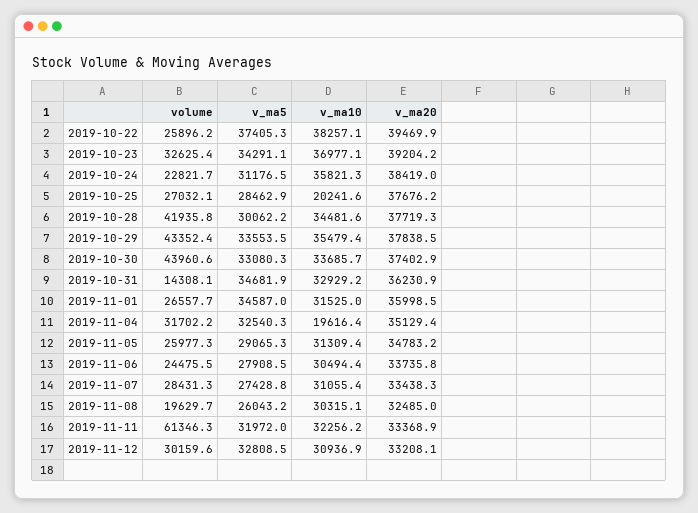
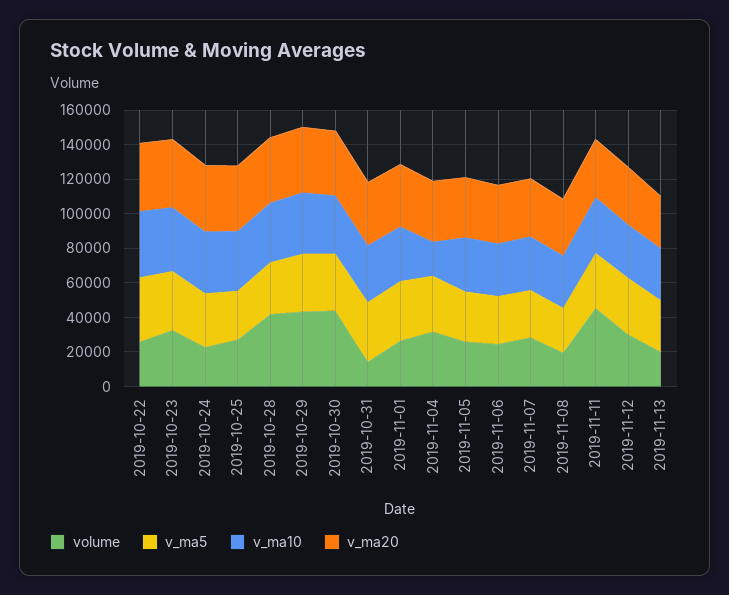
v_ma10, 2019-10-25: 20241.6 -> 35000
volume, 2019-11-11: 61346.3 -> 45000
volume, 2019-11-13: none -> 20000
v_ma5, 2019-11-13: none -> 30000
v_ma10, 2019-11-13: none -> 30000
v_ma20, 2019-11-13: none -> 30000

